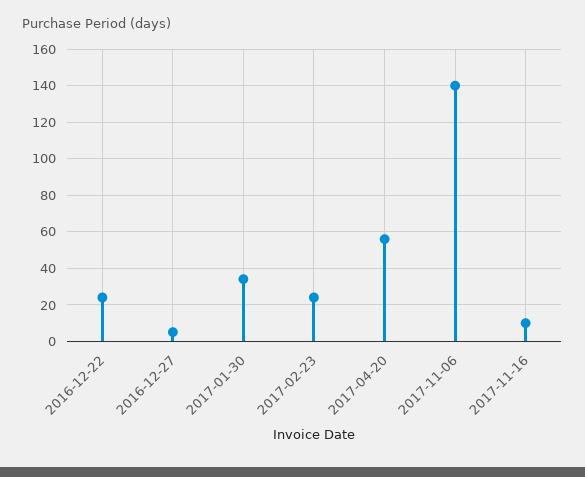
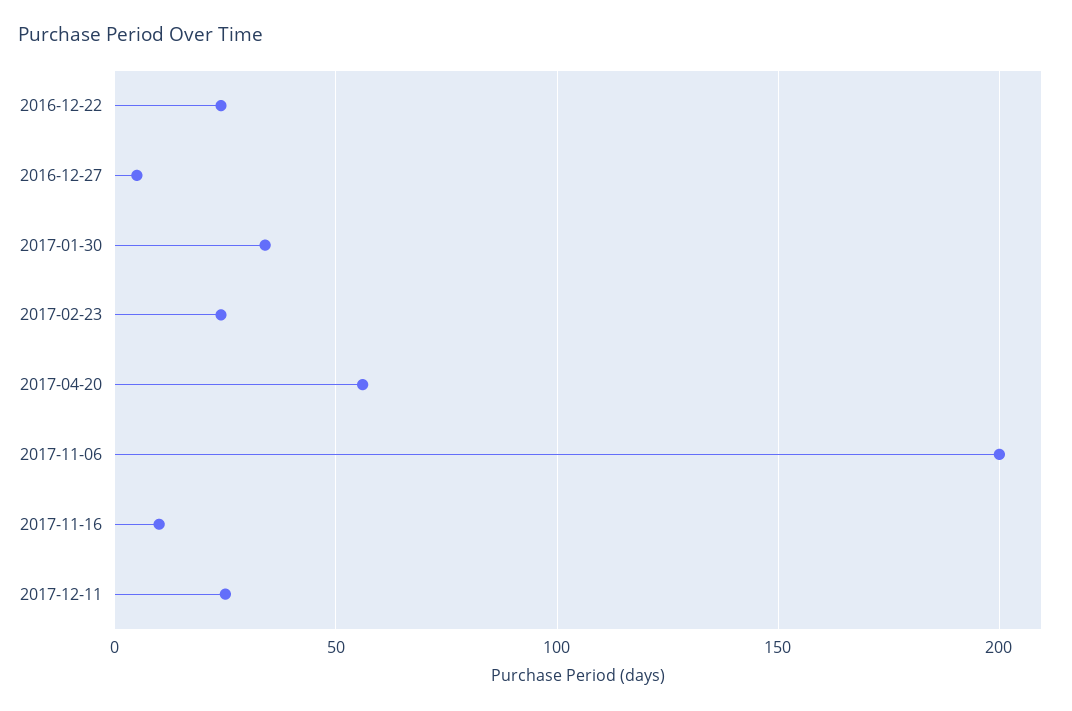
2017-11-06: 140 -> 200
2017-12-11: none -> 25

